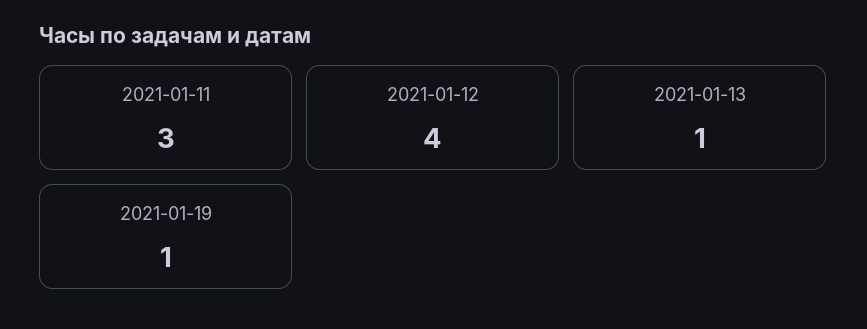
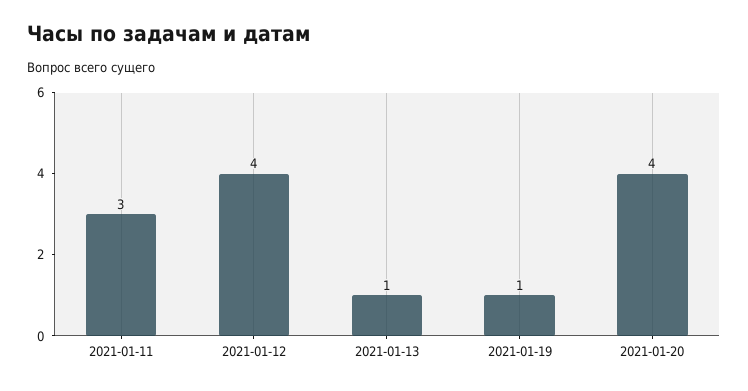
2021-01-20: none -> 4

